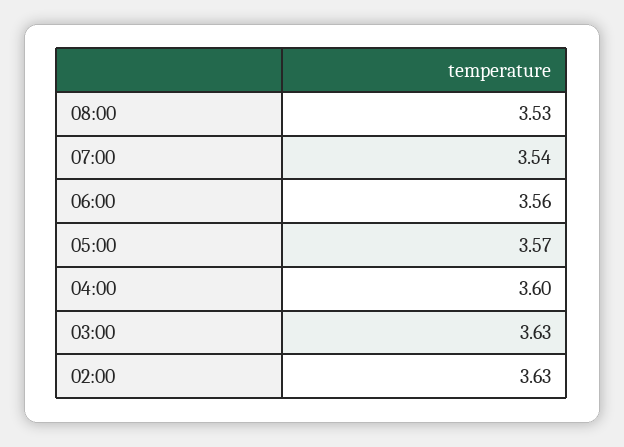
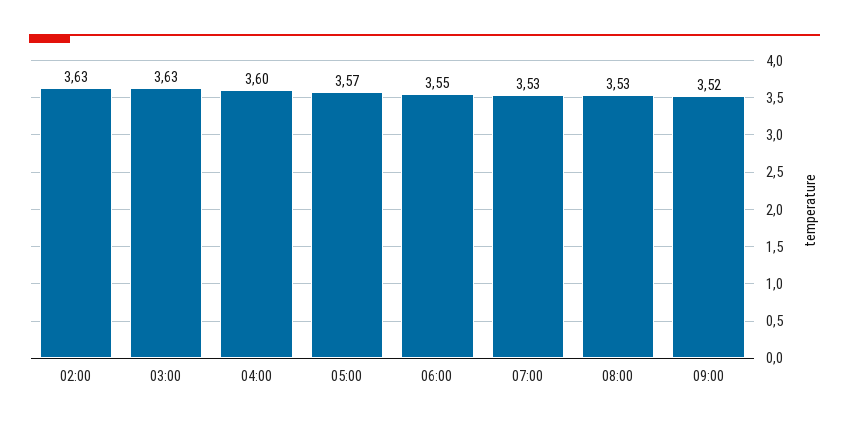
07:00: 3.54 -> 3.53
06:00: 3.56 -> 3.55
09:00: none -> 3.52

